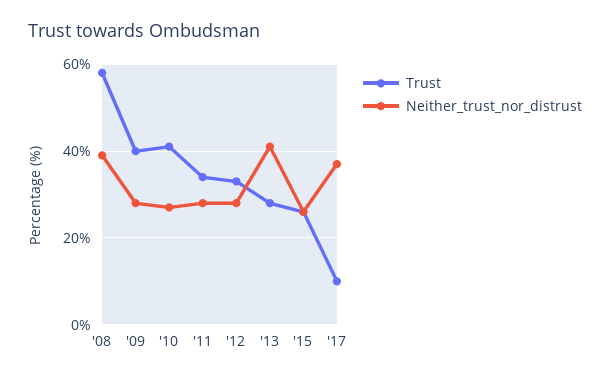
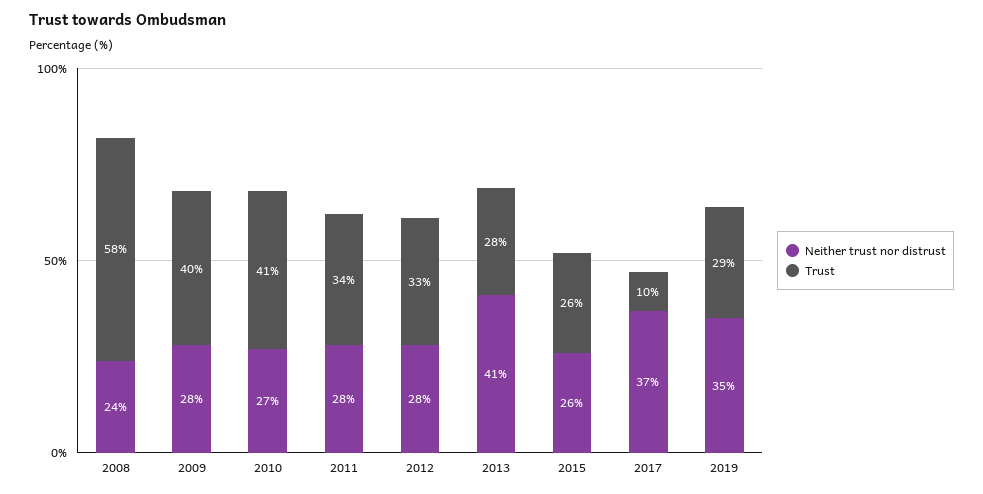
Neither_trust_nor_distrust, '08: 40 -> 24
Neither_trust_nor_distrust, 2019: none -> 35
Trust, 2019: none -> 29

